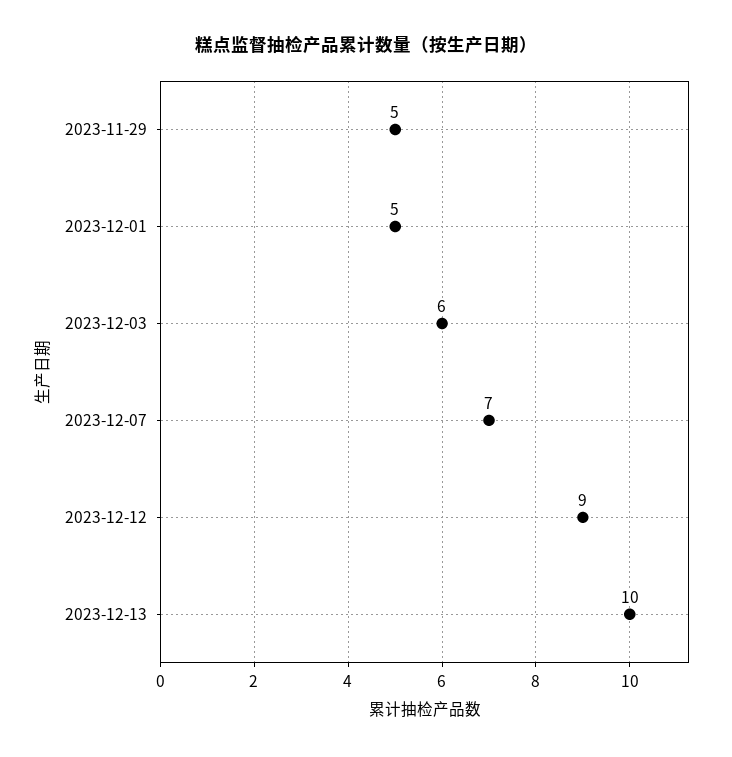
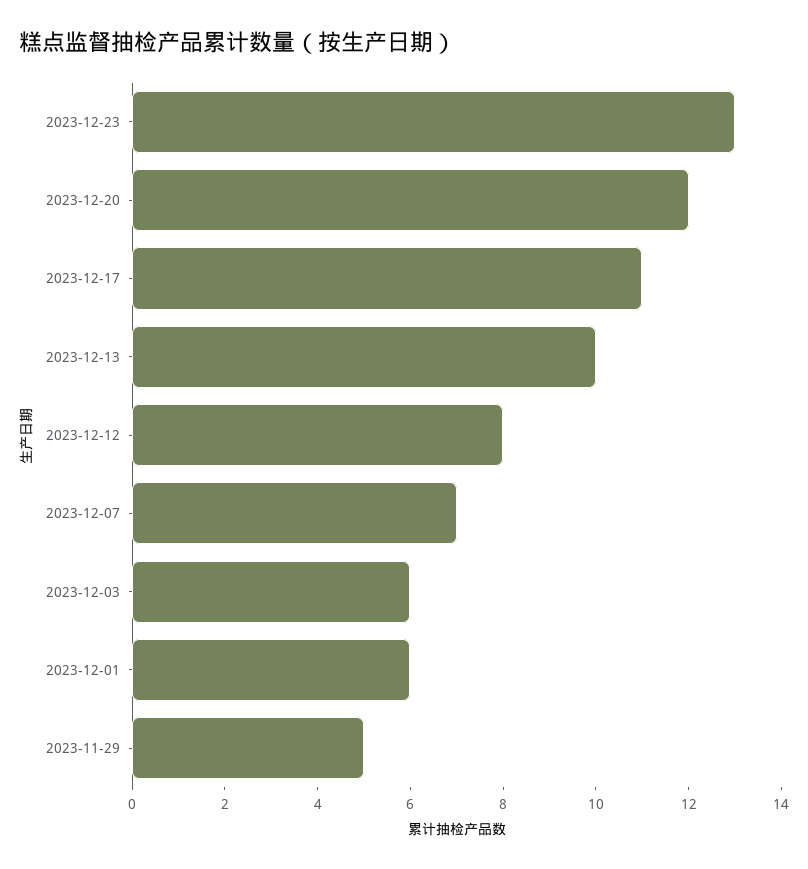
2023-12-01: 5 -> 6
2023-12-12: 9 -> 8
2023-12-23: none -> 13
2023-12-20: none -> 12
2023-12-17: none -> 11

